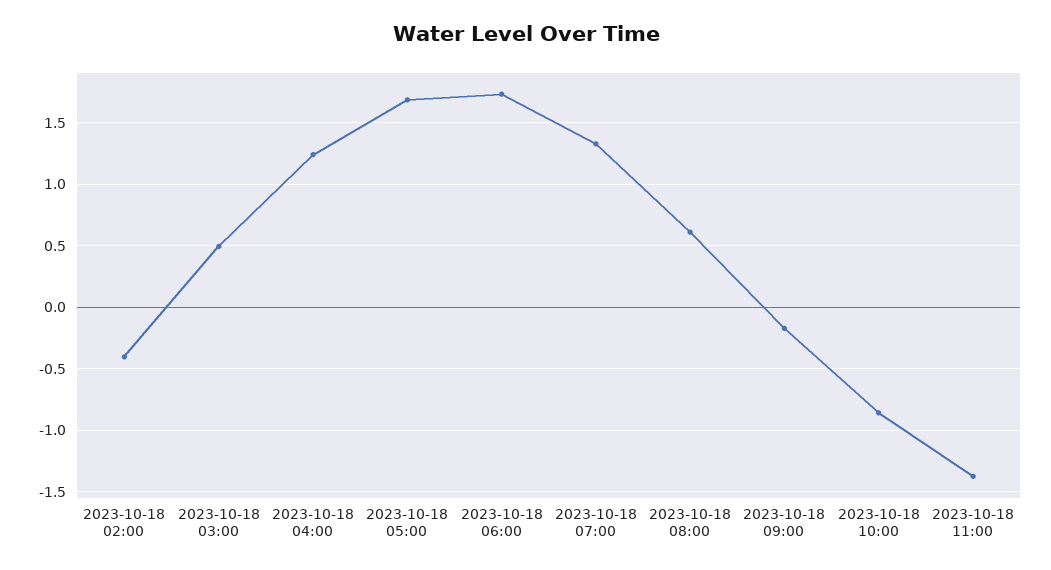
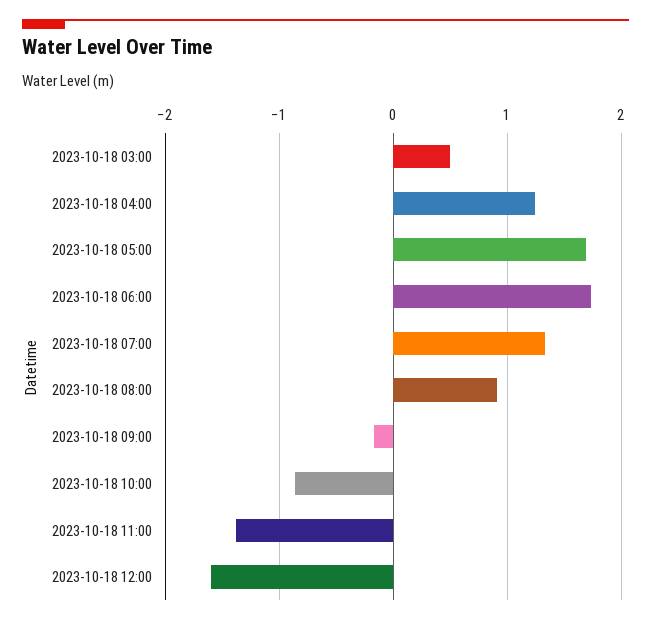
2023-10-18 02:00: -0.4 -> none
2023-10-18 08:00: 0.6 -> 0.9
2023-10-18 12:00: none -> -1.6

